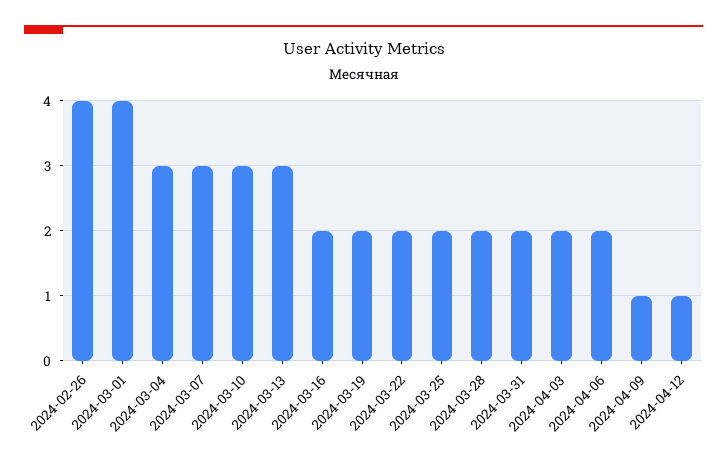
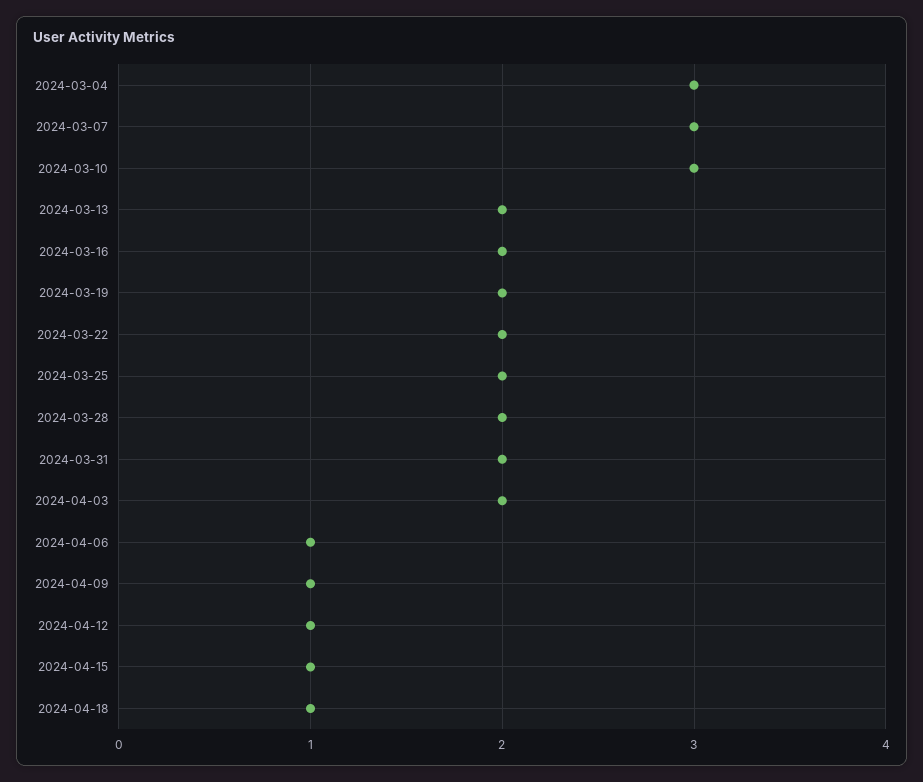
2024-02-26: 4 -> none
2024-03-01: 4 -> none
2024-03-13: 3 -> 2
2024-04-06: 2 -> 1
2024-04-15: none -> 1
2024-04-18: none -> 1

